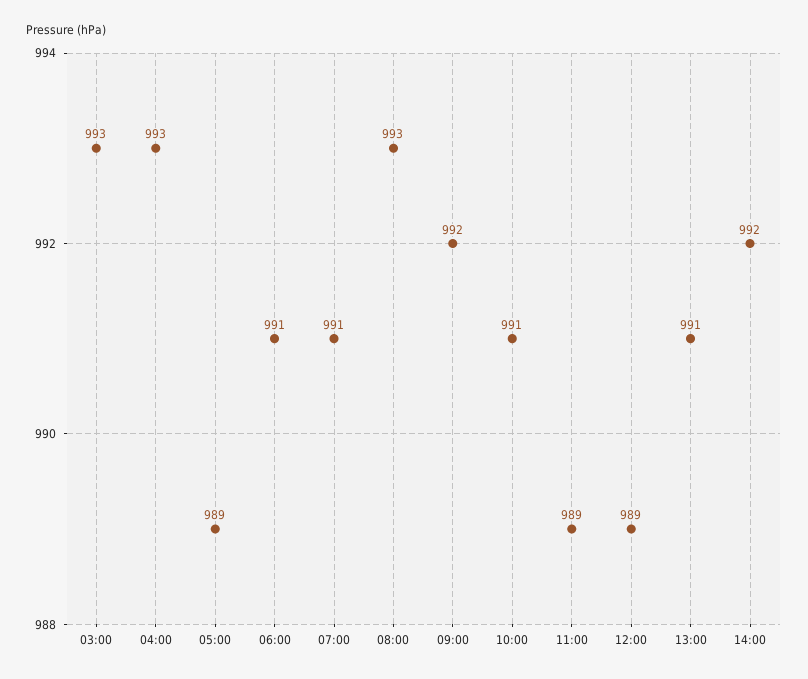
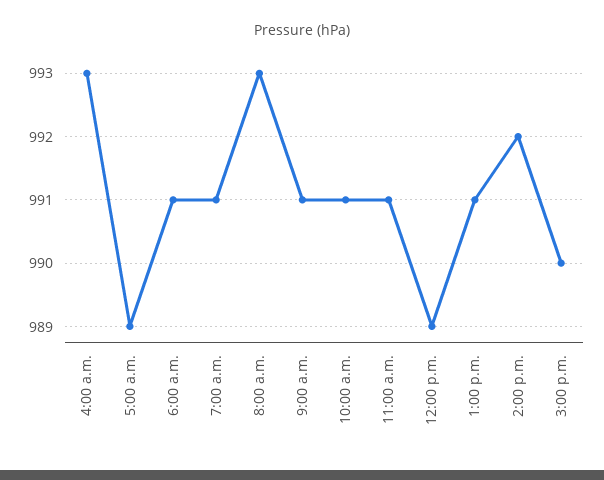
03:00: 993 -> none
09:00: 992 -> 991
11:00: 989 -> 991
3:00 p.m.: none -> 990

